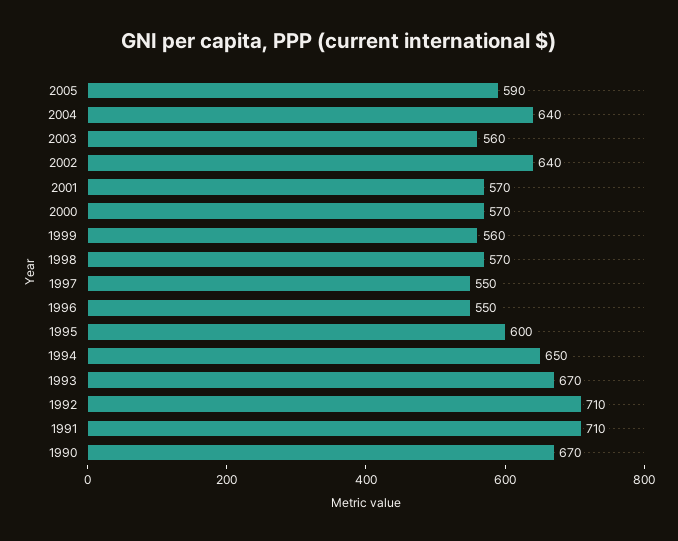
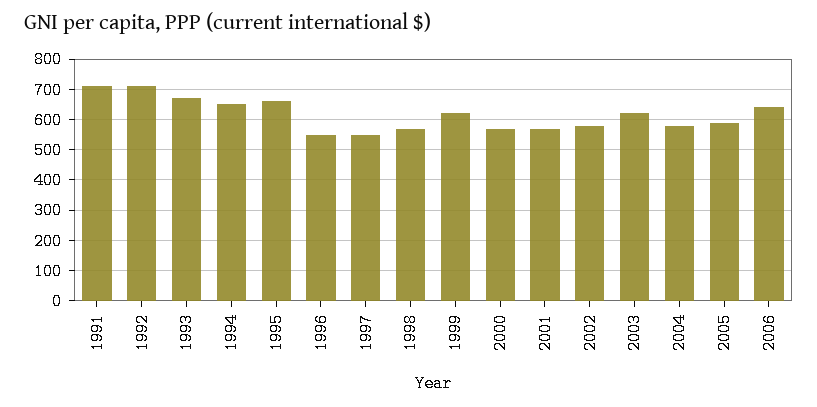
2004: 640 -> 580
2003: 560 -> 620
2002: 640 -> 580
1999: 560 -> 620
1995: 600 -> 660
1990: 670 -> none
2006: none -> 640

